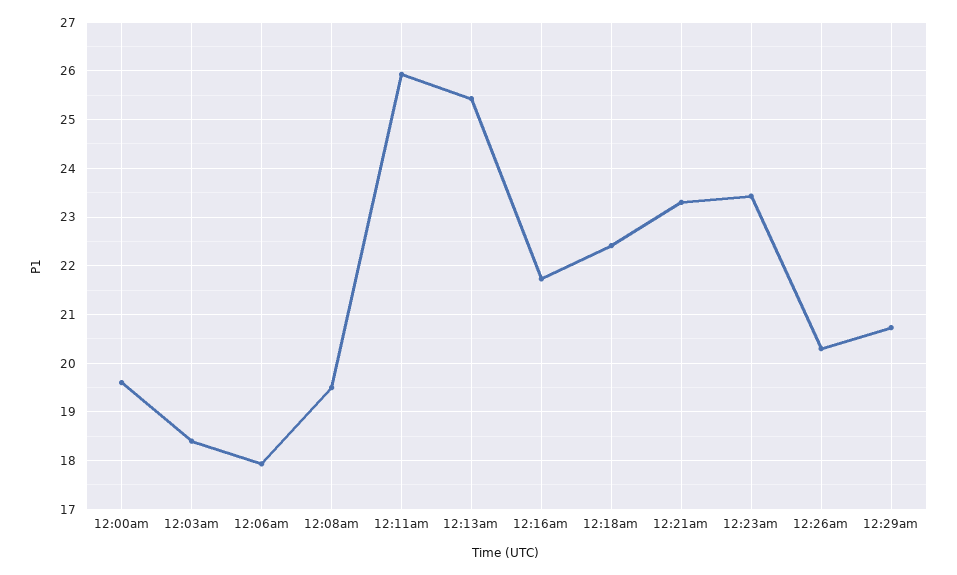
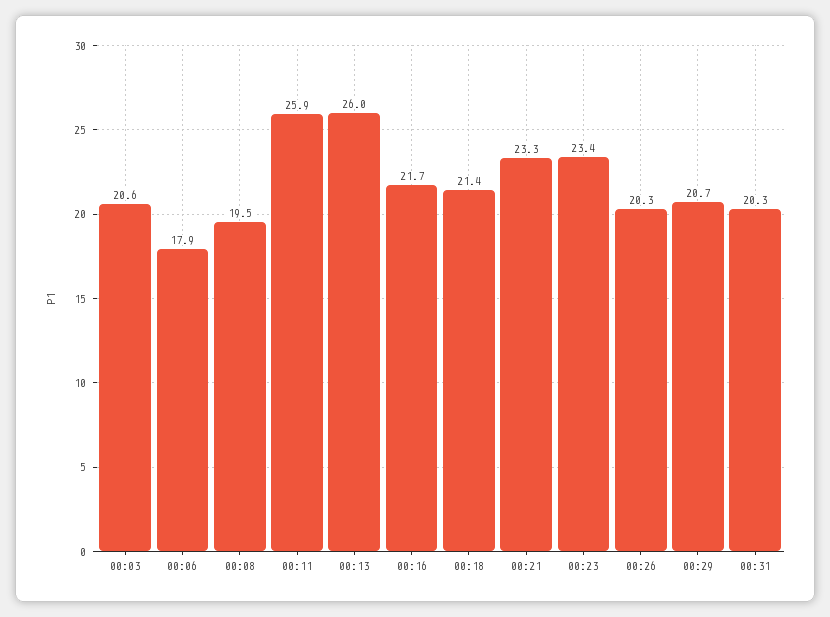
12:00am: 19.6 -> none
12:03am: 18.4 -> 20.6
12:13am: 25.4 -> 26
12:18am: 22.4 -> 21.4
00:31: none -> 20.3

